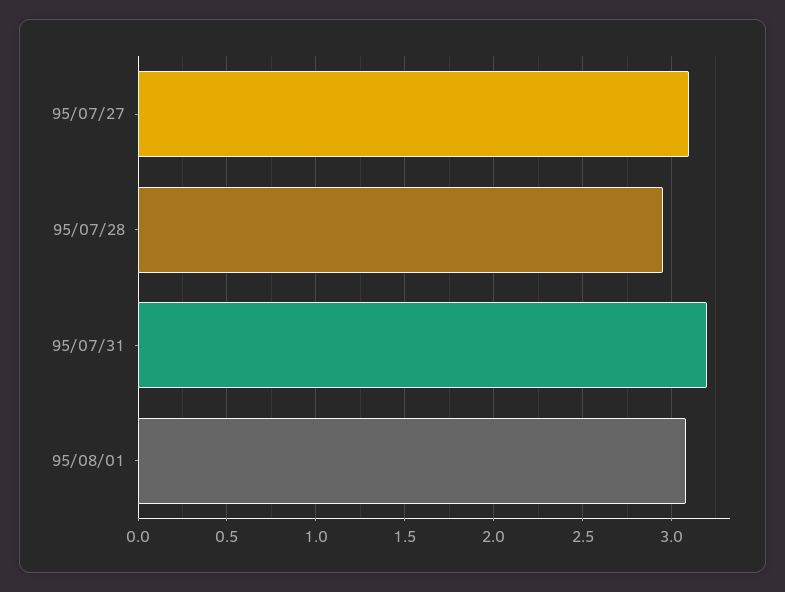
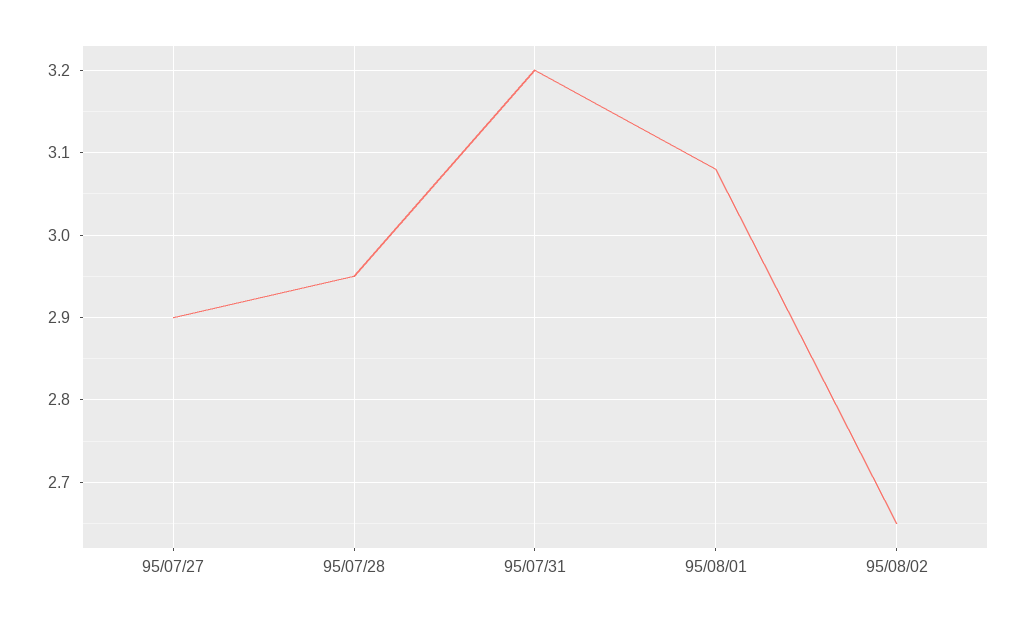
95/07/27: 3.1 -> 2.9
95/08/02: none -> 2.65

